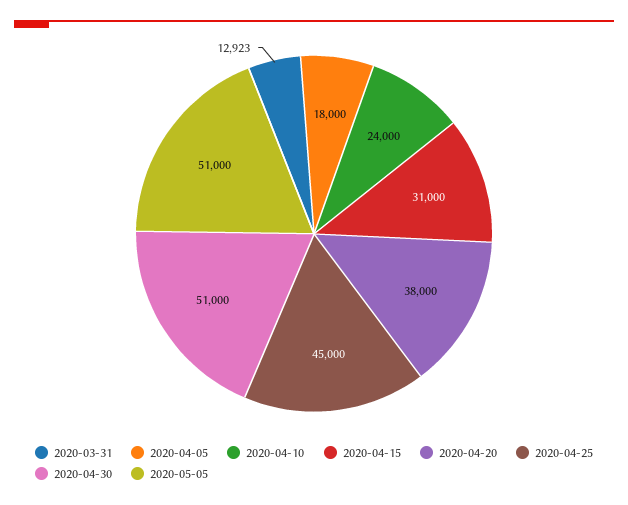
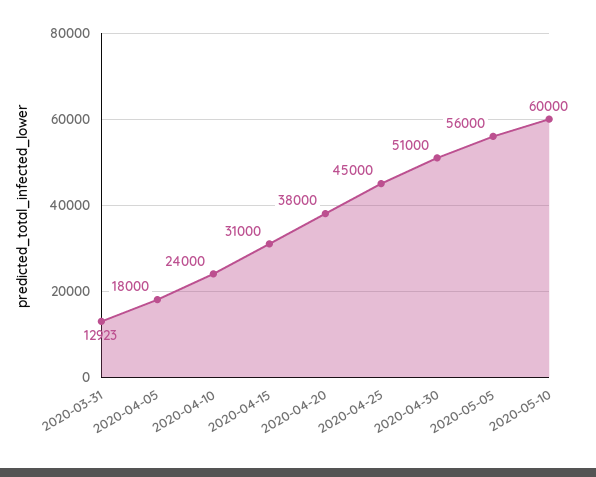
2020-05-05: 51000 -> 56000
2020-05-10: none -> 60000

